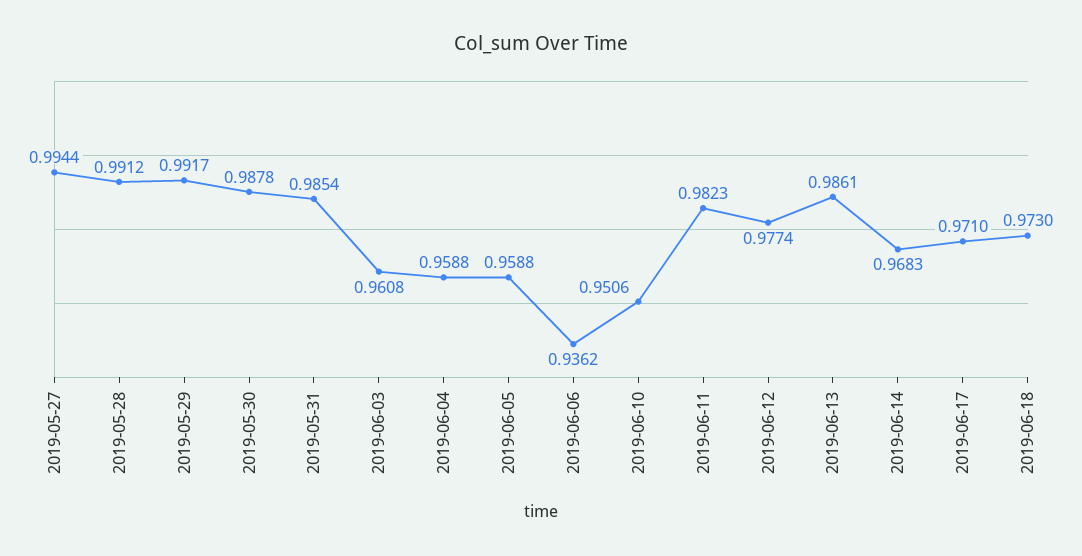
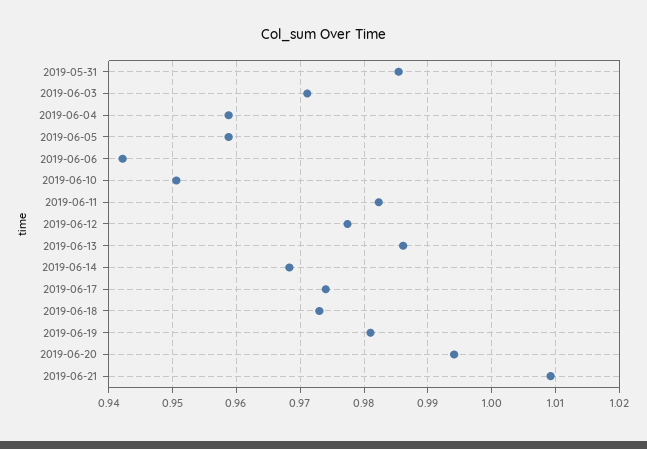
2019-05-27: 0.9944 -> none
2019-05-28: 0.9912 -> none
2019-05-29: 0.9917 -> none
2019-05-30: 0.9878 -> none
2019-06-03: 0.9608 -> 0.971
2019-06-06: 0.9362 -> 0.942
2019-06-17: 0.971 -> 0.974
2019-06-19: none -> 0.981
2019-06-20: none -> 0.994
2019-06-21: none -> 1.009

